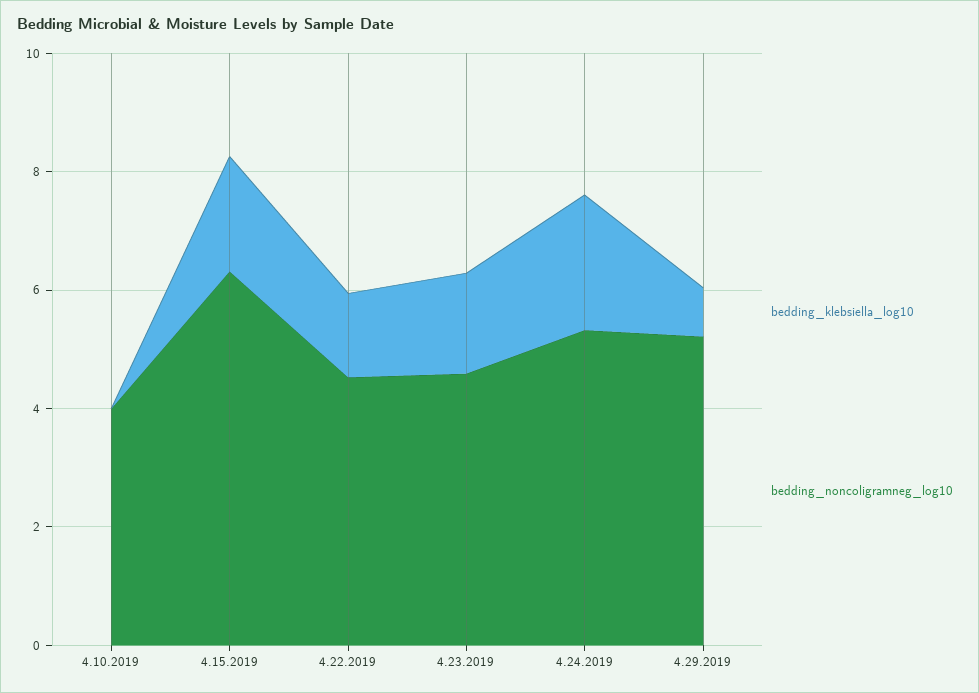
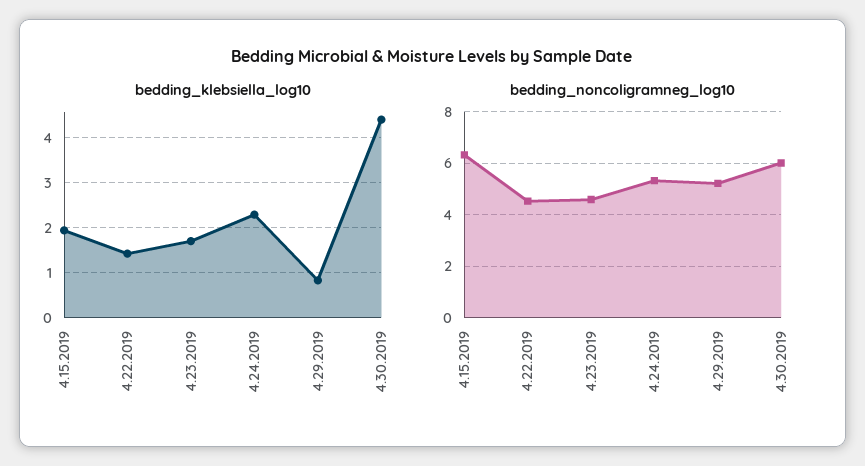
bedding_klebsiella_log10, 4.10.2019: 0 -> none
bedding_noncoligramneg_log10, 4.10.2019: 4 -> none
bedding_klebsiella_log10, 4.30.2019: none -> 4.4
bedding_noncoligramneg_log10, 4.30.2019: none -> 6

